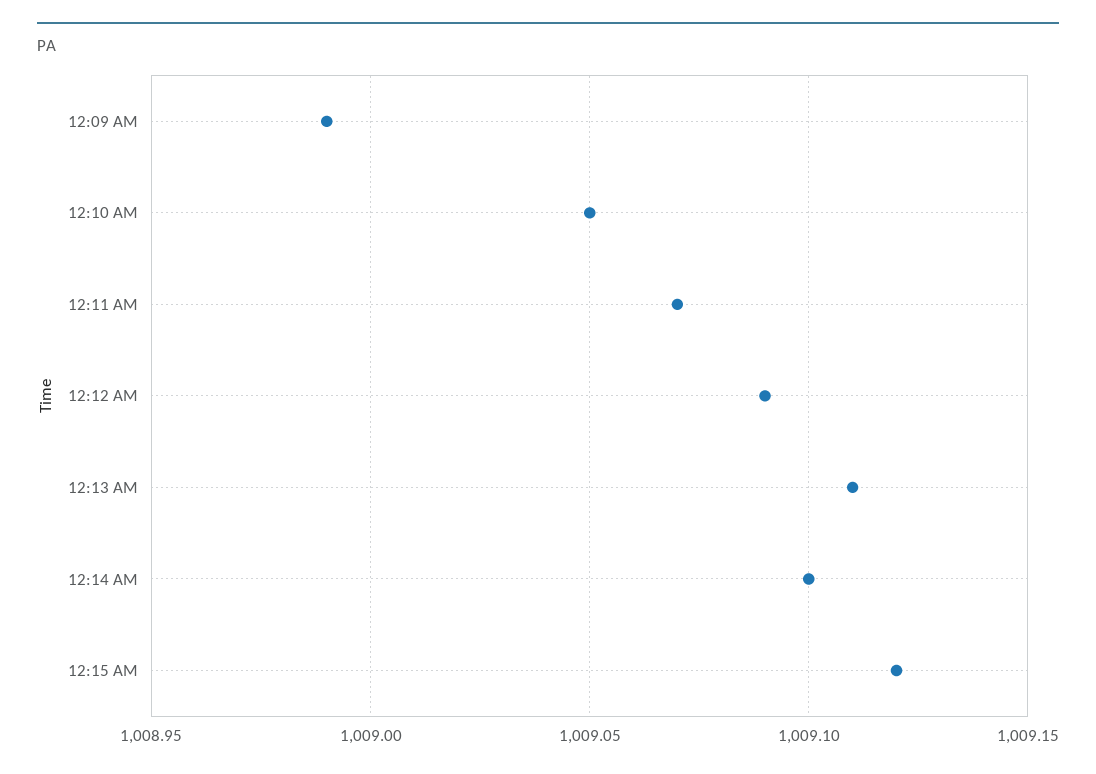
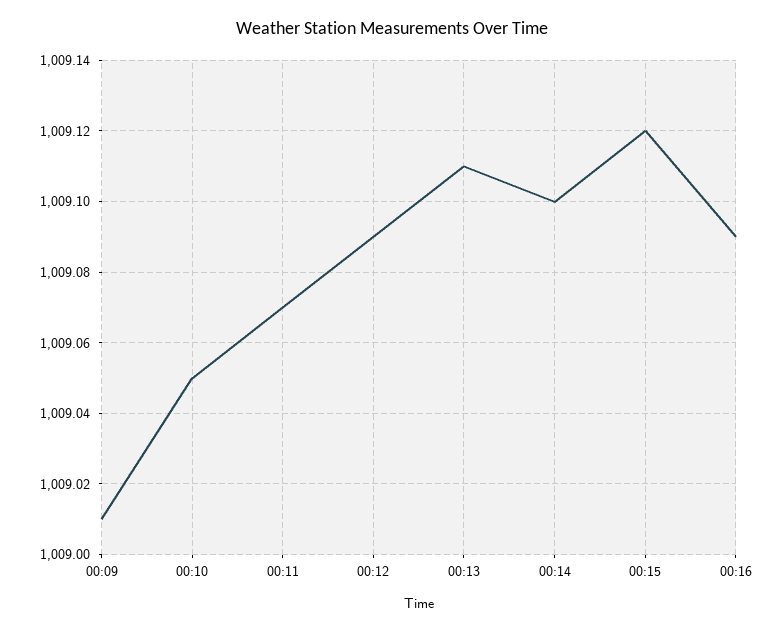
12:09 AM: 1008.99 -> 1009.01
00:16: none -> 1009.09

